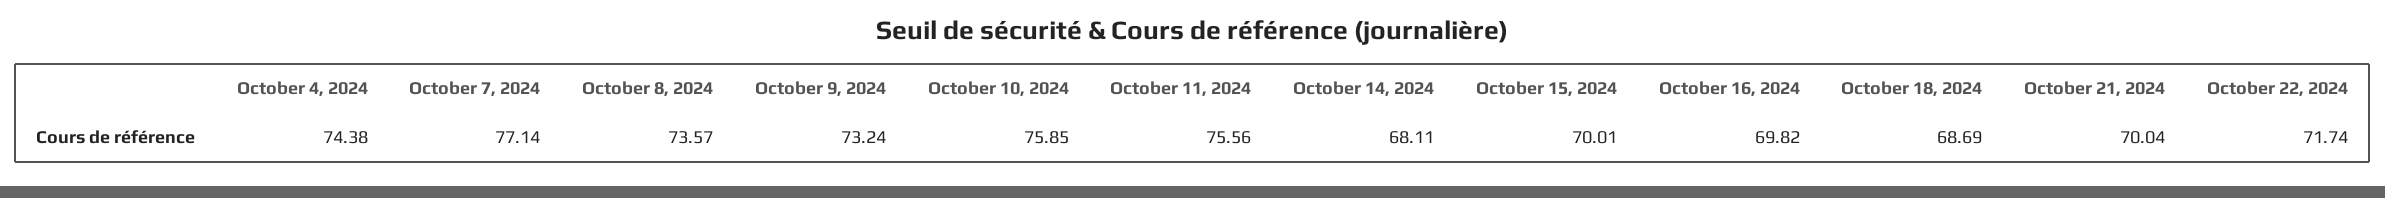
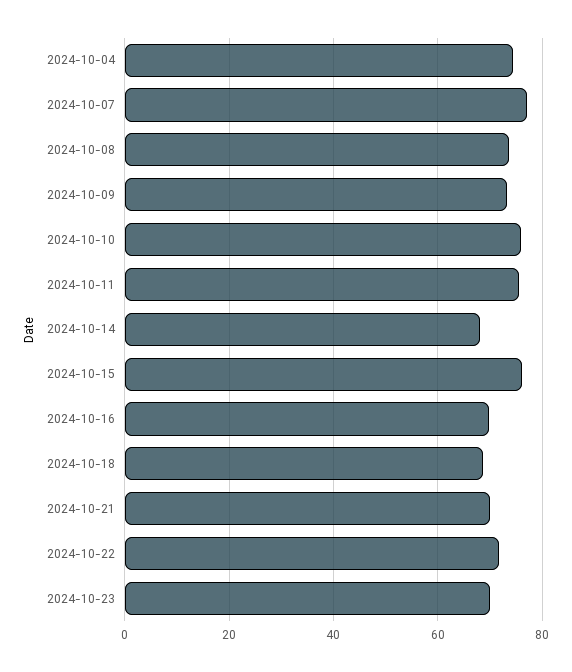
October 15, 2024: 70.01 -> 76
2024-10-23: none -> 70

